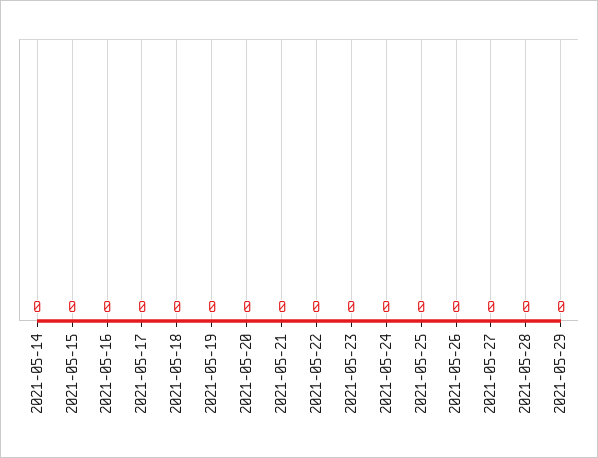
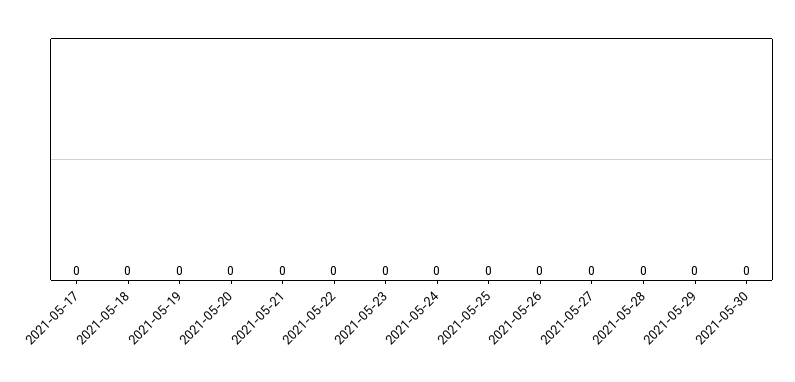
2021-05-14: 0 -> none
2021-05-15: 0 -> none
2021-05-16: 0 -> none
2021-05-30: none -> 0

